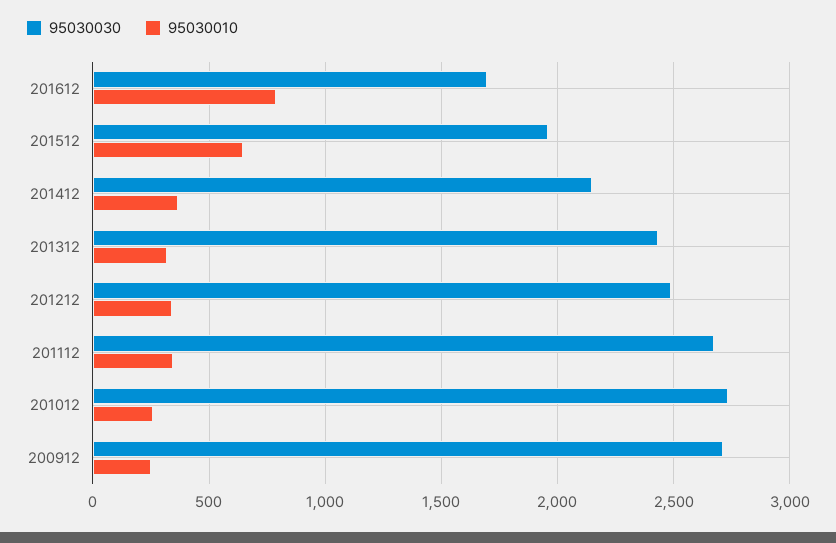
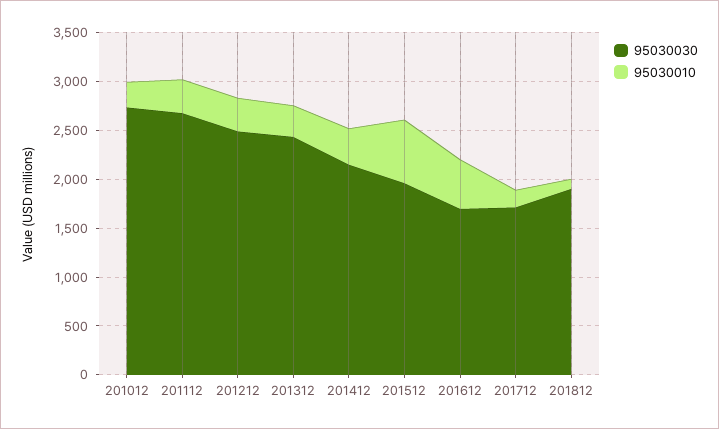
95030010, 201612: 800 -> 500
95030030, 200912: 2700 -> none
95030010, 200912: 250 -> none
95030030, 201712: none -> 1700
95030010, 201712: none -> 200
95030030, 201812: none -> 1900
95030010, 201812: none -> 100

